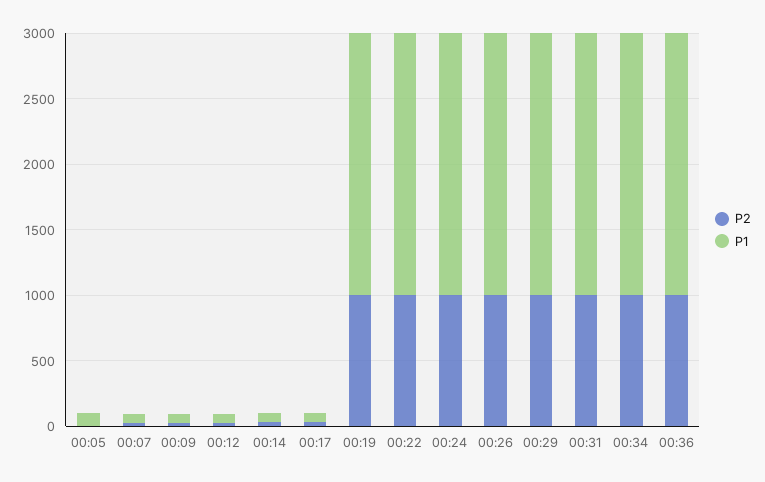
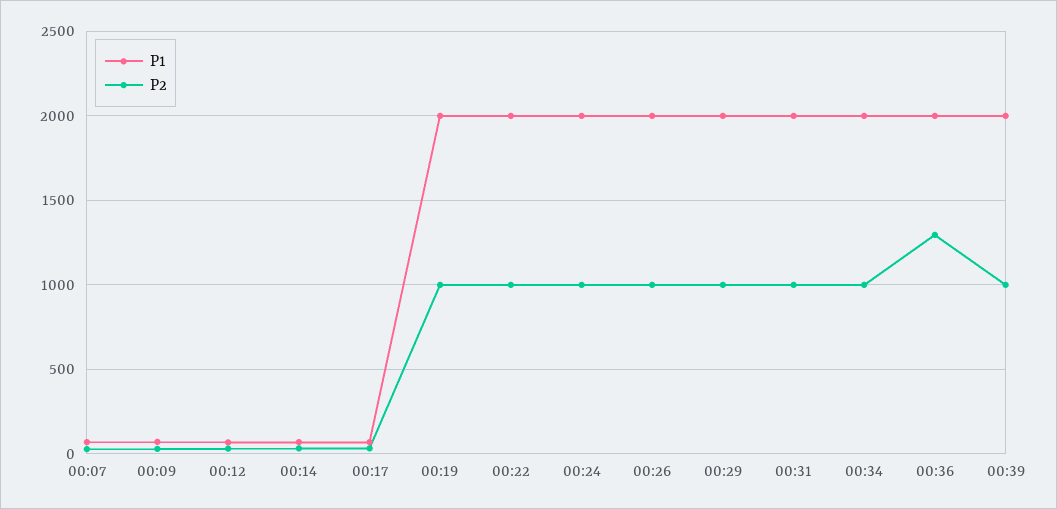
P2, 00:05: 0 -> none
P1, 00:05: 100 -> none
P2, 00:36: 1000 -> 1300
P1, 00:39: none -> 2000
P2, 00:39: none -> 1000

